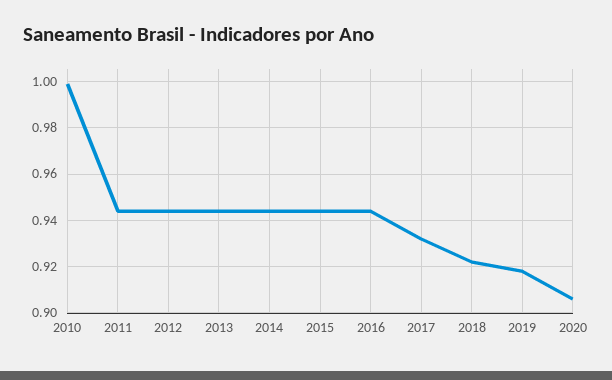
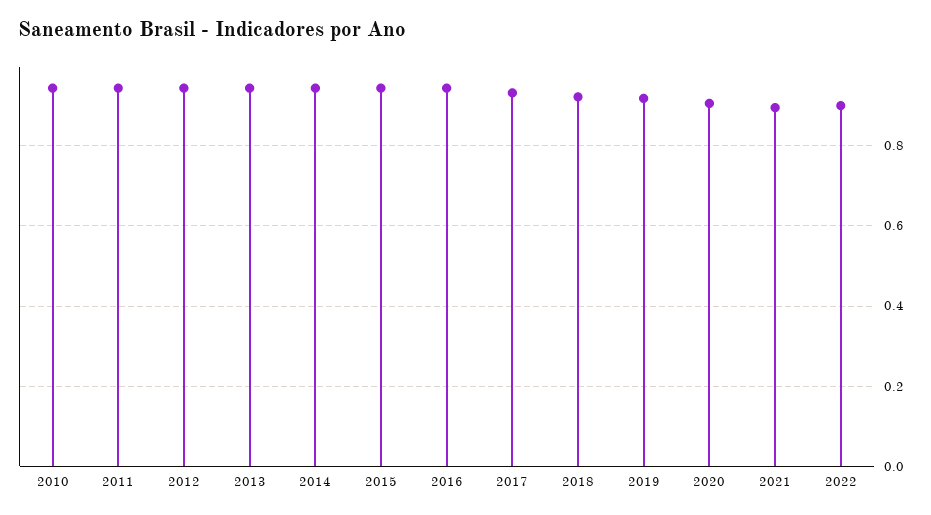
2010: 1 -> 0.94
2021: none -> 0.9
2022: none -> 0.9

